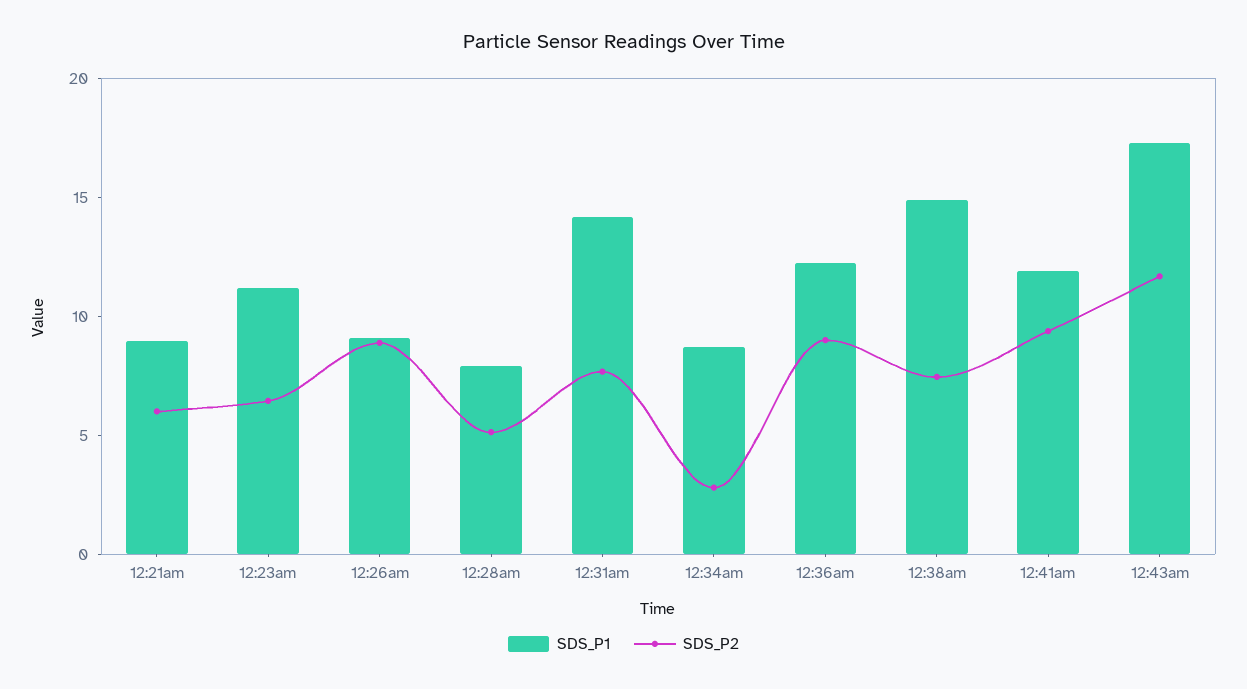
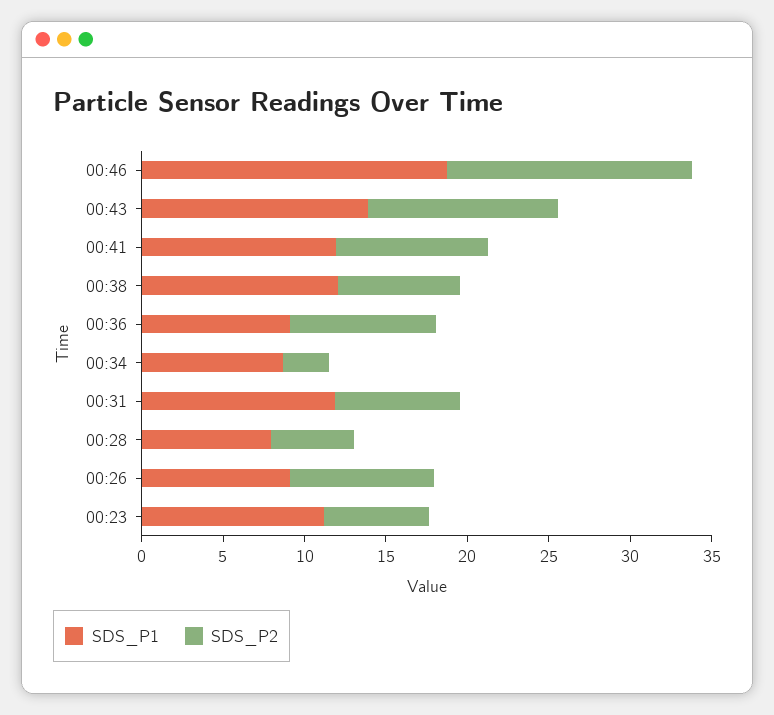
SDS_P1, 12:21am: 9 -> none
SDS_P2, 12:21am: 6 -> none
SDS_P1, 12:31am: 14 -> 12
SDS_P1, 12:36am: 12 -> 9
SDS_P1, 12:38am: 15 -> 12
SDS_P1, 12:43am: 17 -> 14
SDS_P1, 00:46: none -> 19
SDS_P2, 00:46: none -> 15

